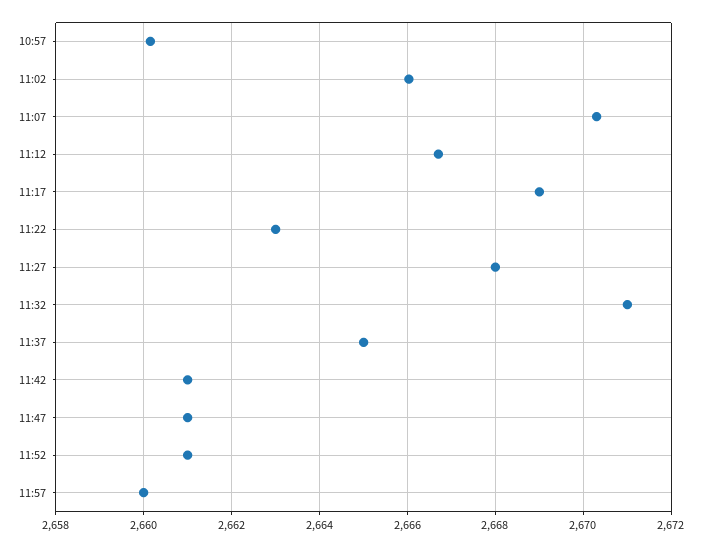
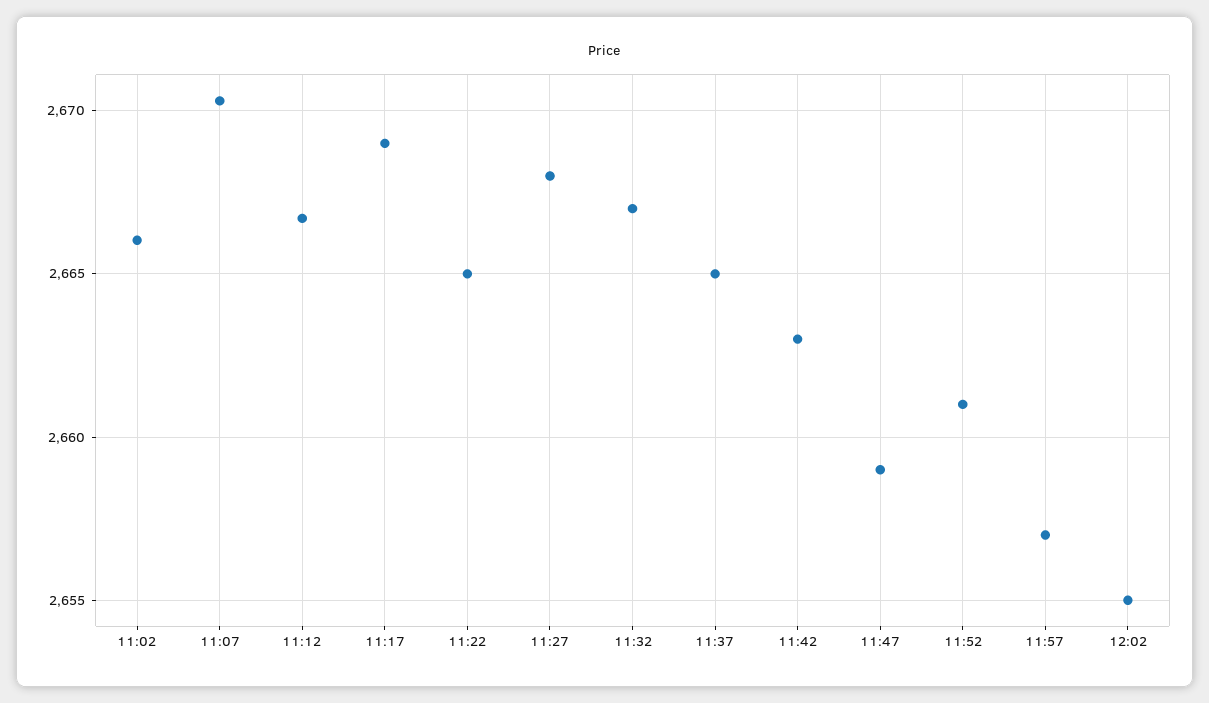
10:57: 2660.2 -> none
11:22: 2663 -> 2665
11:32: 2671 -> 2667
11:42: 2661 -> 2663
11:47: 2661 -> 2659
11:57: 2660 -> 2657
12:02: none -> 2655

